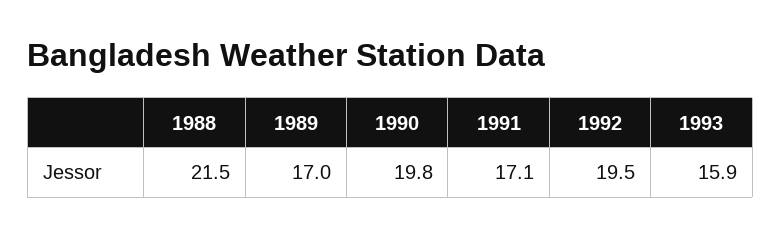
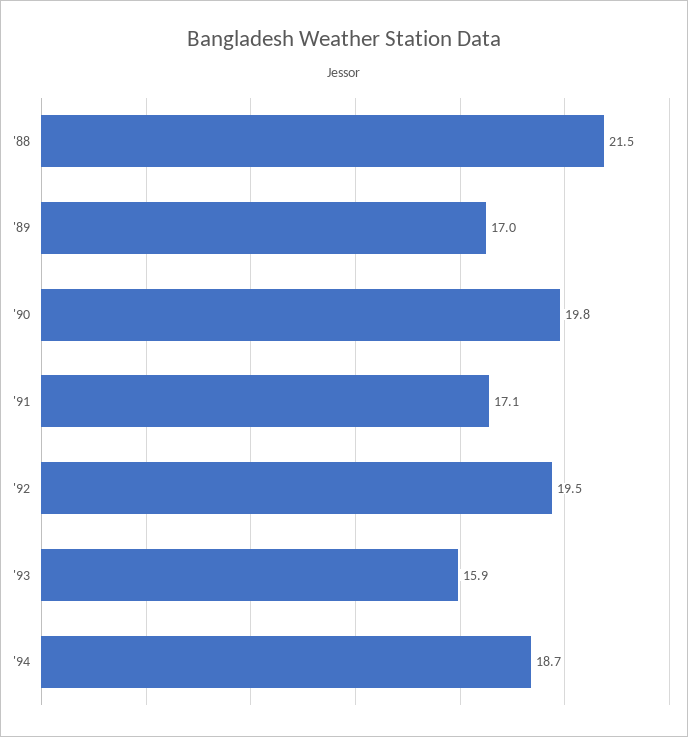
'94: none -> 18.7

